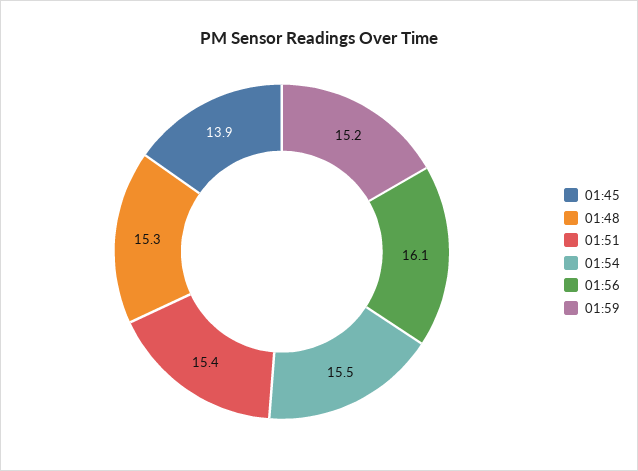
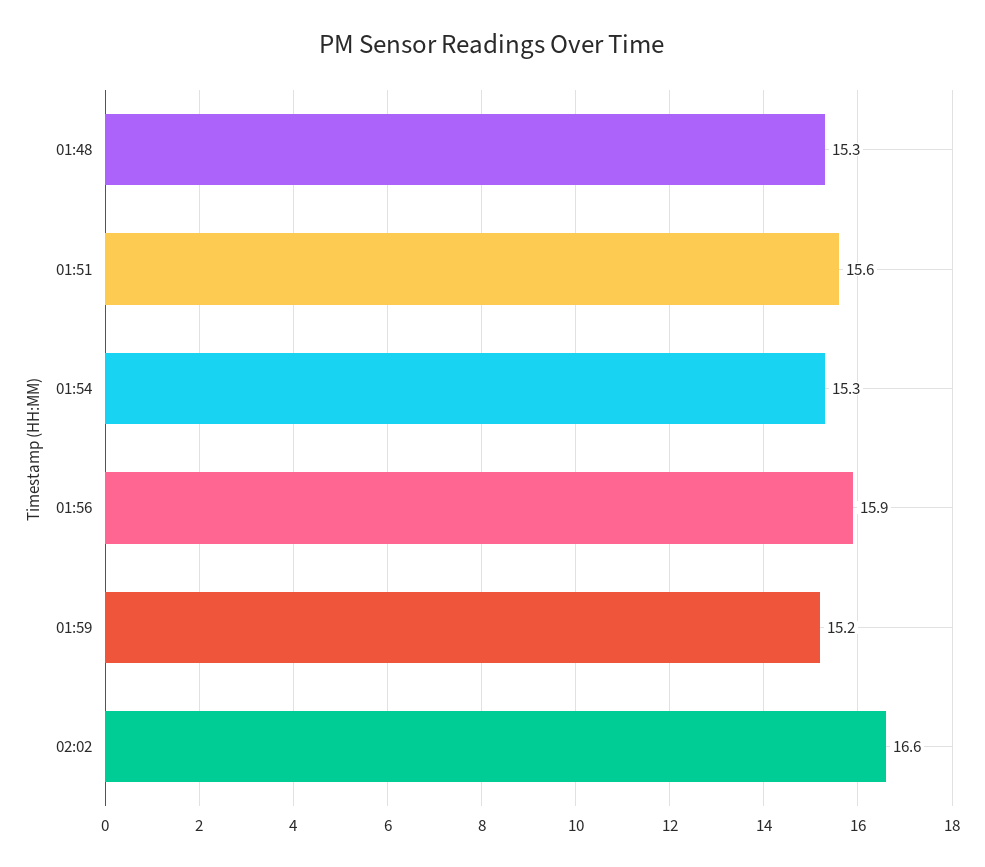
01:45: 13.9 -> none
01:51: 15.4 -> 15.6
01:54: 15.5 -> 15.3
01:56: 16.1 -> 15.9
02:02: none -> 16.6

